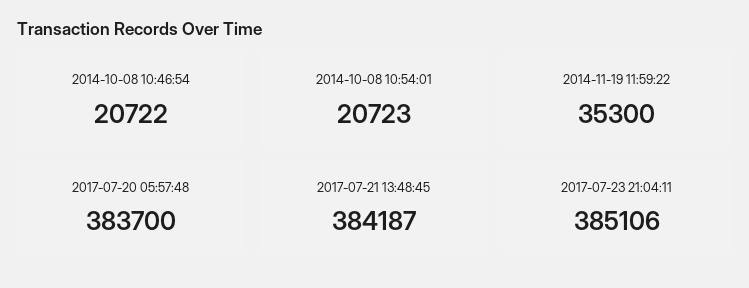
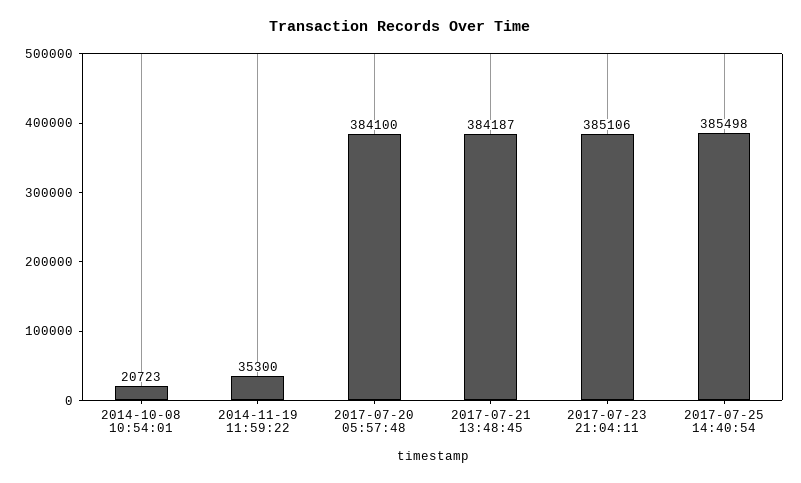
2014-10-08 10:46:54: 20722 -> none
2017-07-20 05:57:48: 383700 -> 384100
2017-07-25 14:40:54: none -> 385498

